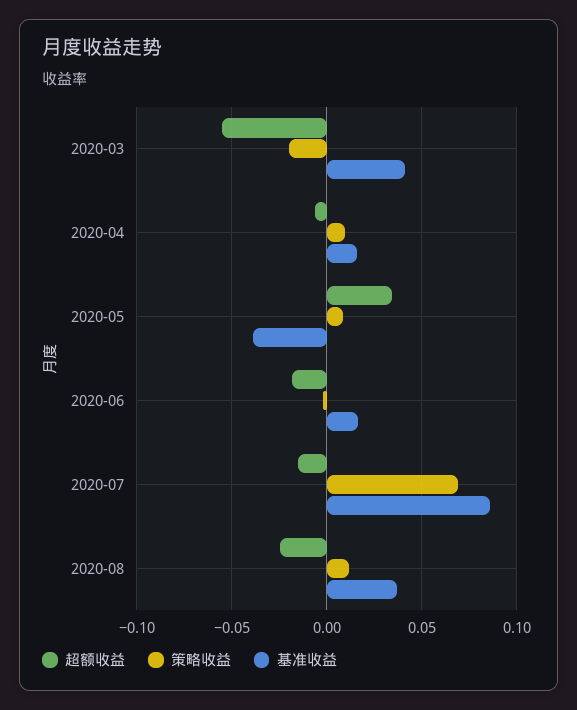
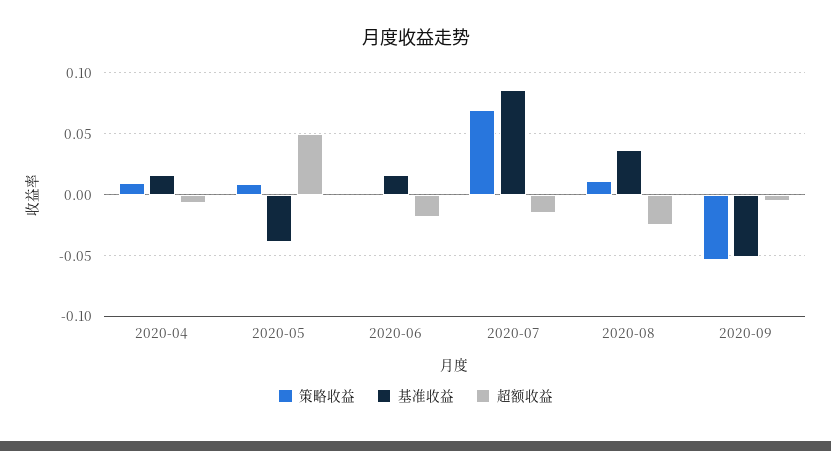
超额收益, 2020-03: -0.055 -> none
策略收益, 2020-03: -0.02 -> none
基准收益, 2020-03: 0.04 -> none
超额收益, 2020-05: 0.035 -> 0.05
策略收益, 2020-09: none -> -0.055
基准收益, 2020-09: none -> -0.05
超额收益, 2020-09: none -> -0.005

